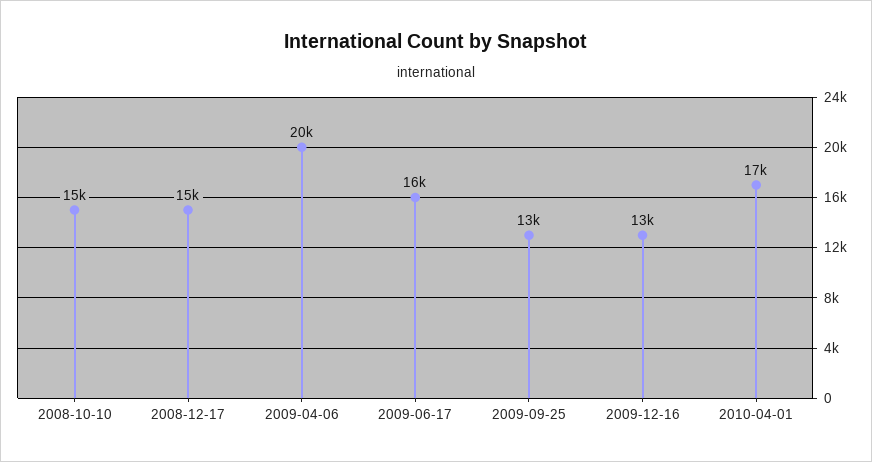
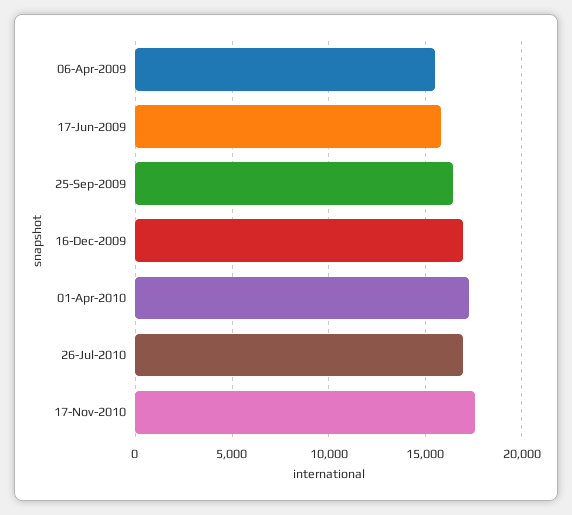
2008-10-10: 15000 -> none
2008-12-17: 15000 -> none
2009-04-06: 20000 -> 15500
2009-09-25: 13000 -> 16500
2009-12-16: 13000 -> 17000
26-Jul-2010: none -> 17000
17-Nov-2010: none -> 17500

